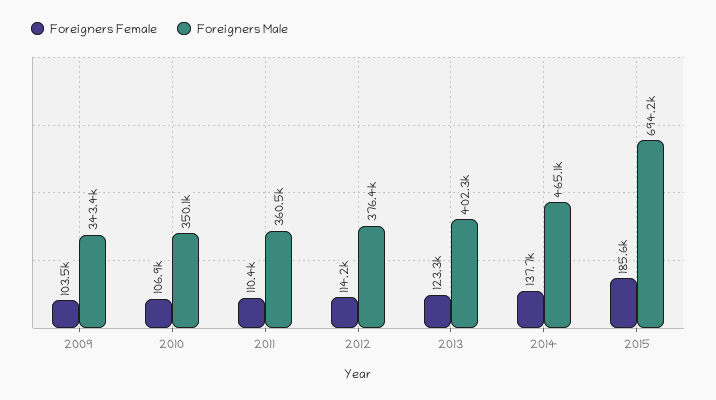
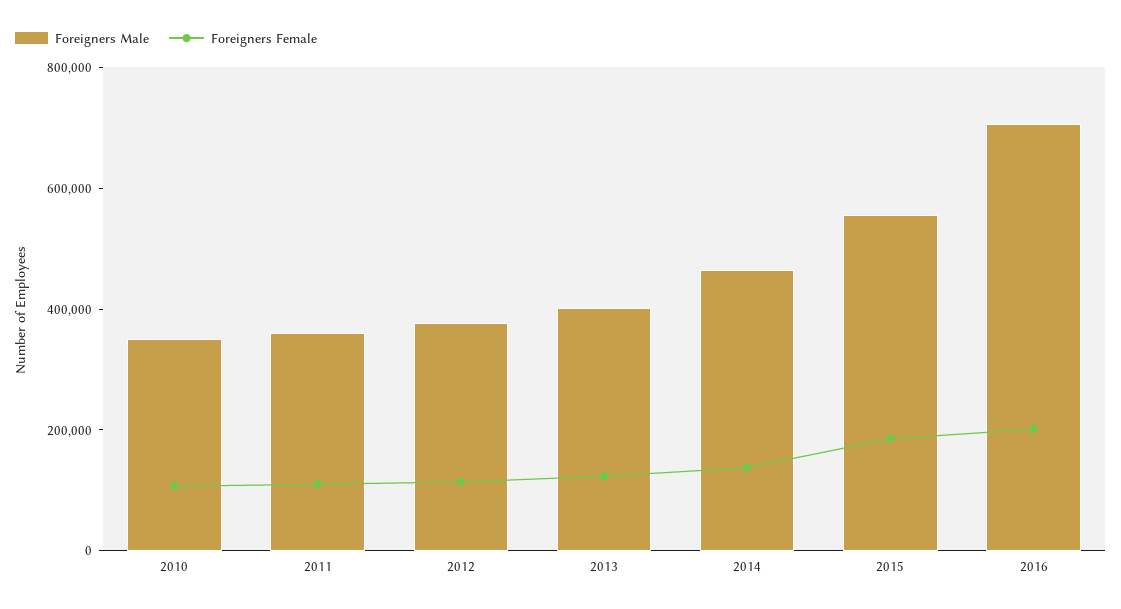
Foreigners Female, 2009: 103500 -> none
Foreigners Male, 2009: 343400 -> none
Foreigners Male, 2015: 694200 -> 550000
Foreigners Male, 2016: none -> 700000
Foreigners Female, 2016: none -> 200000

